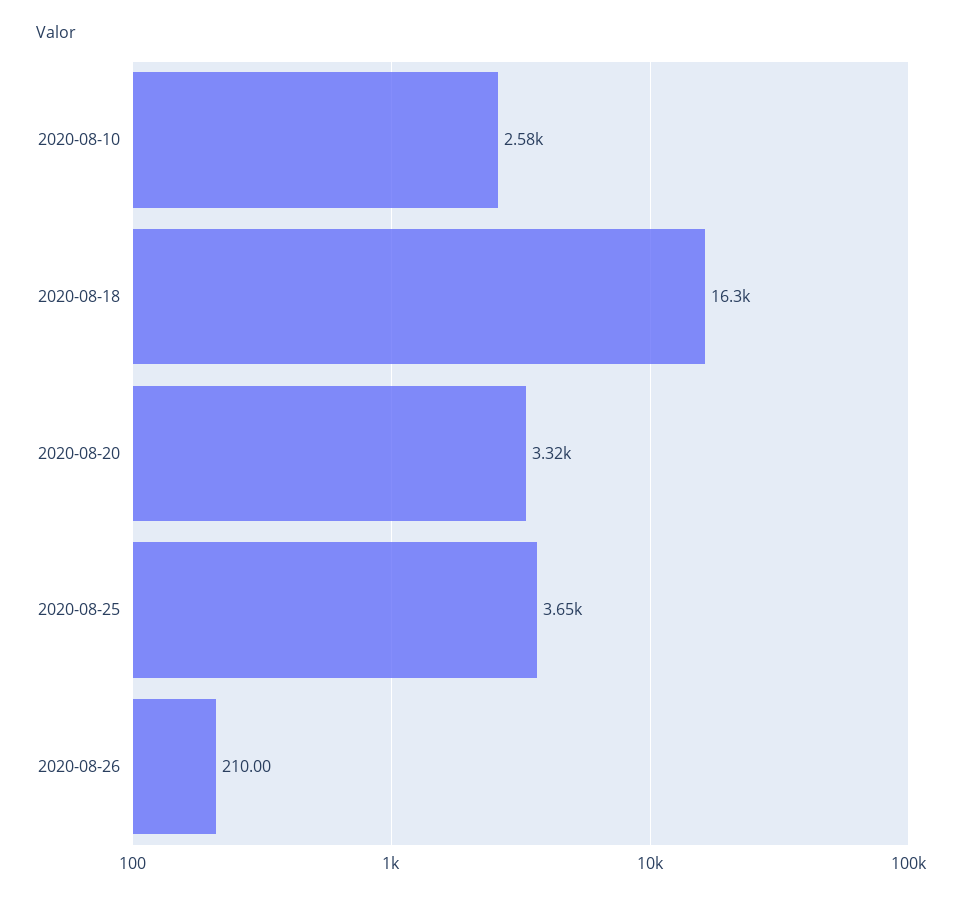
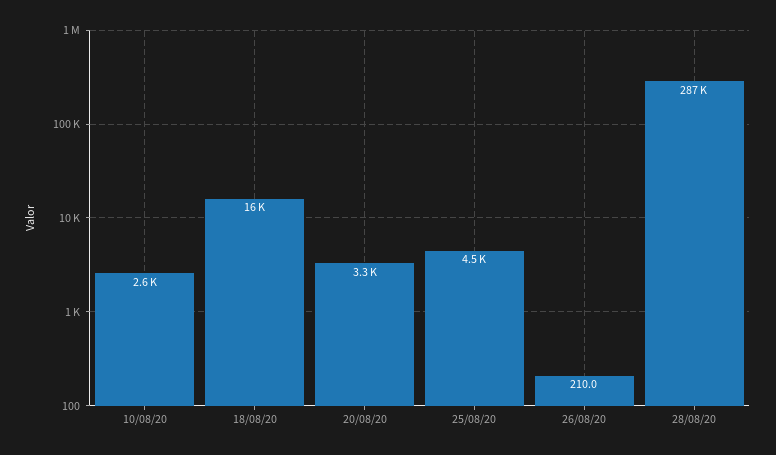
2020-08-25: 3650 -> 4500
28/08/20: none -> 287000

